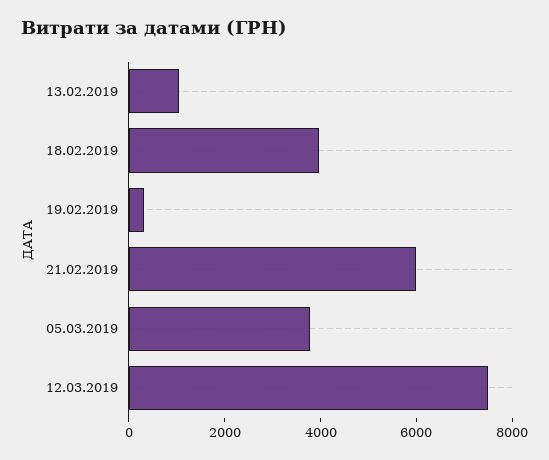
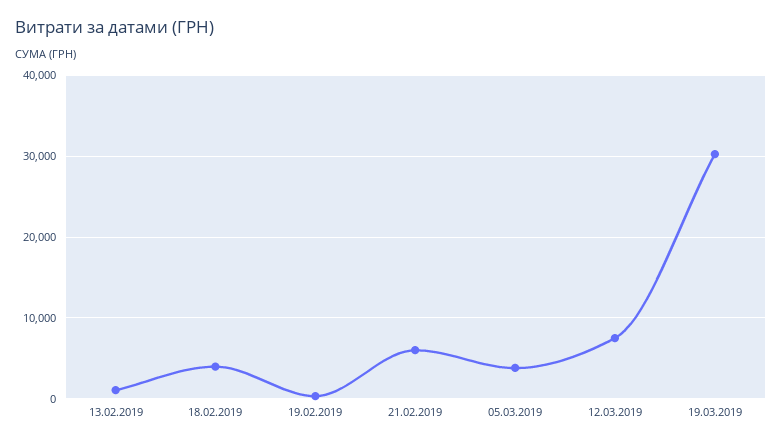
19.03.2019: none -> 30000

